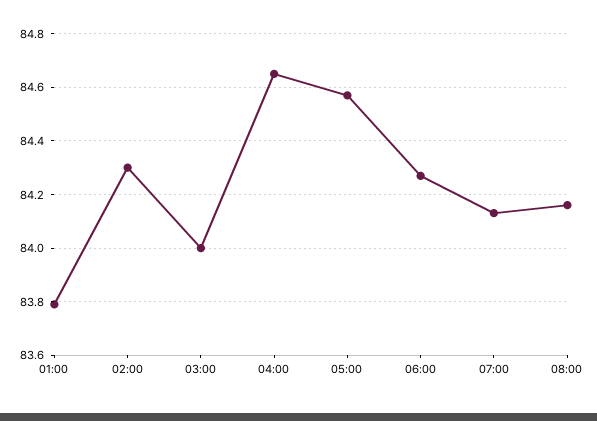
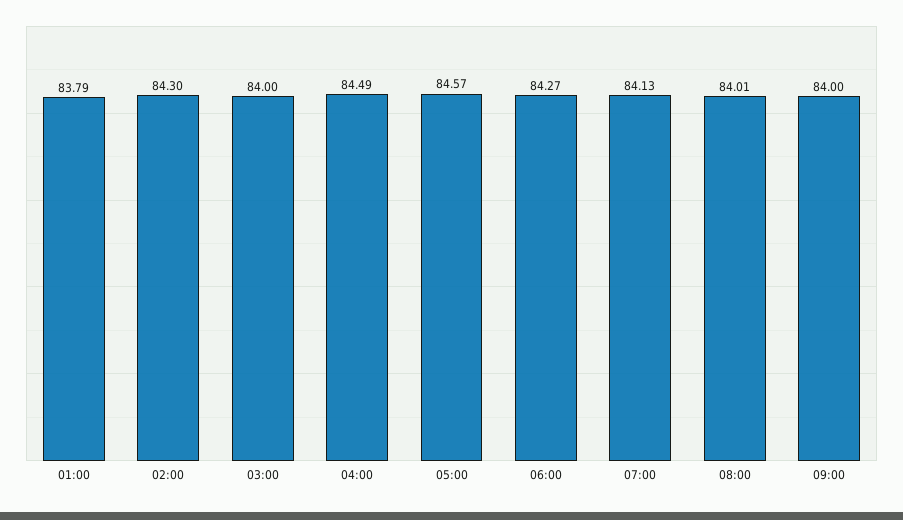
04:00: 84.65 -> 84.49
08:00: 84.15 -> 84.01
09:00: none -> 84

